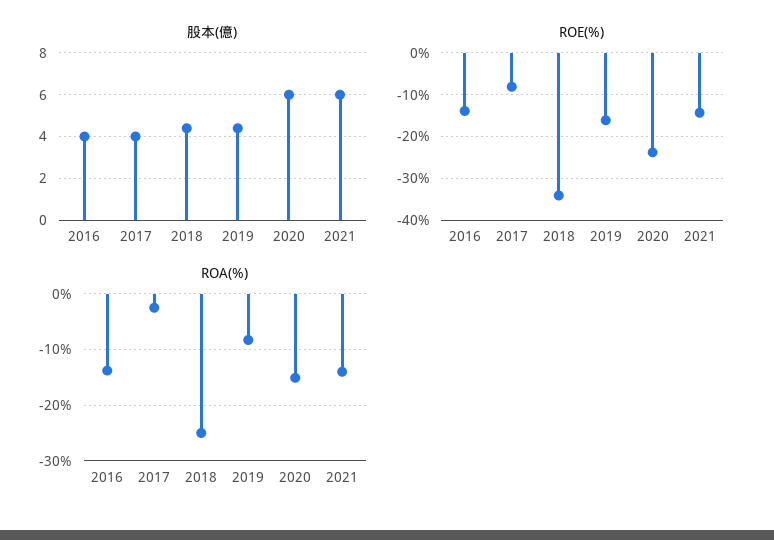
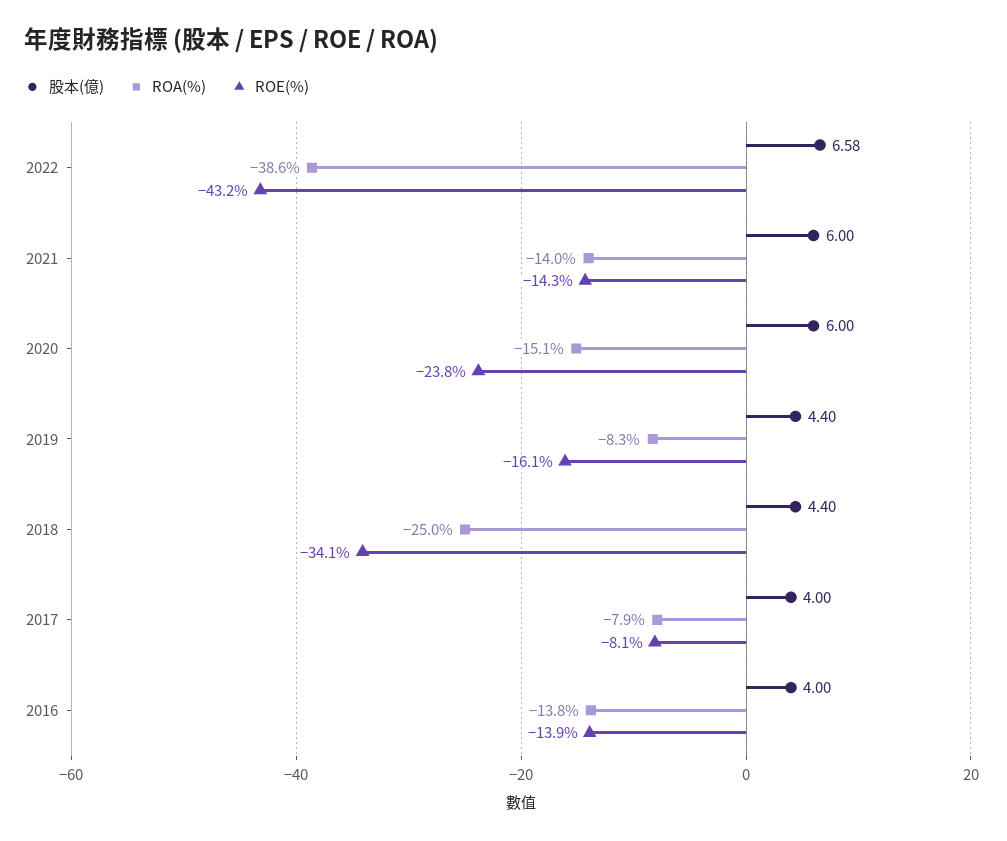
ROA(%), 2017: -2 -> -7.9
股本(億), 2022: none -> 6.58
ROA(%), 2022: none -> -38.6
ROE(%), 2022: none -> -43.2

